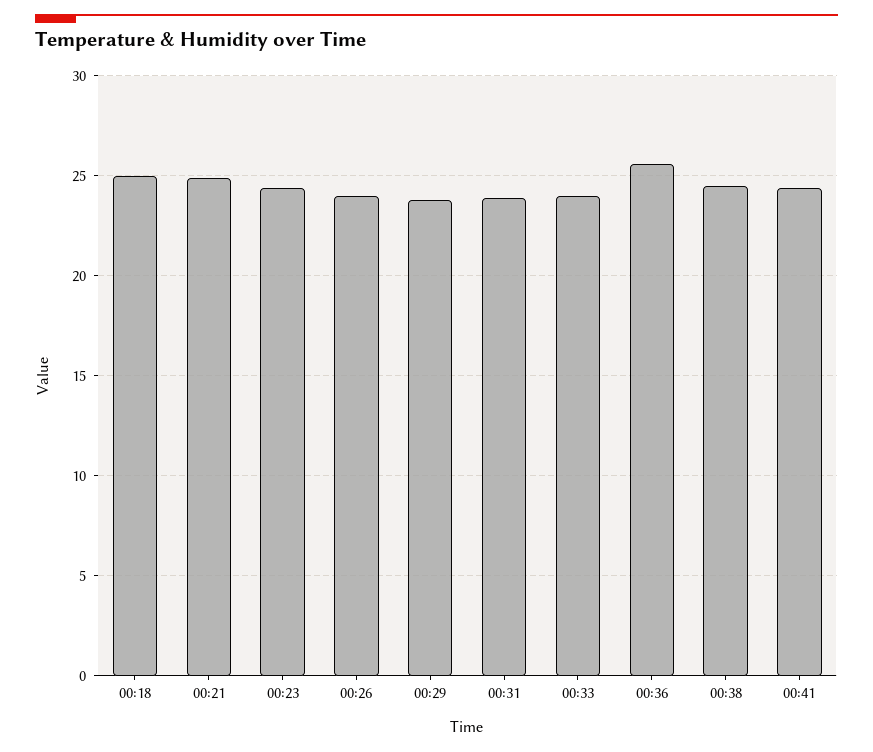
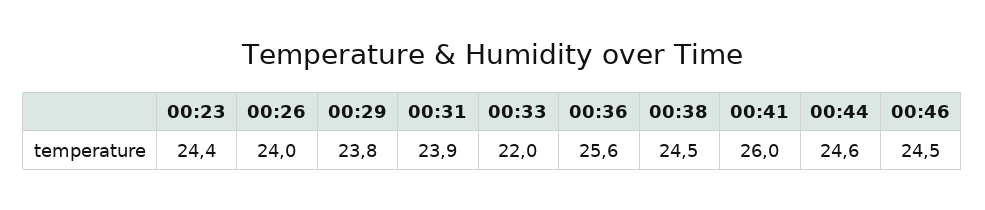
00:18: 25 -> none
00:21: 25 -> none
00:33: 24 -> 22
00:41: 24.5 -> 26
00:44: none -> 24.6
00:46: none -> 24.5

